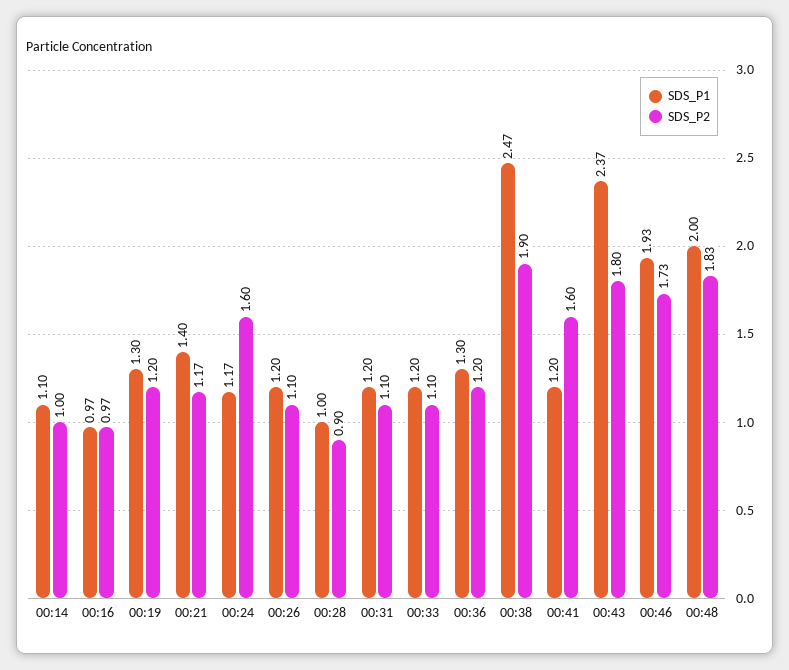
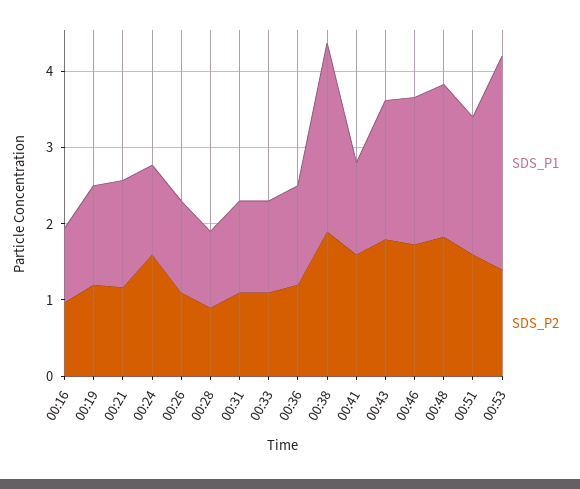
SDS_P1, 00:14: 1.1 -> none
SDS_P2, 00:14: 1 -> none
SDS_P1, 00:43: 2.37 -> 1.8
SDS_P1, 00:51: none -> 1.8
SDS_P2, 00:51: none -> 1.6
SDS_P1, 00:53: none -> 2.8
SDS_P2, 00:53: none -> 1.4

